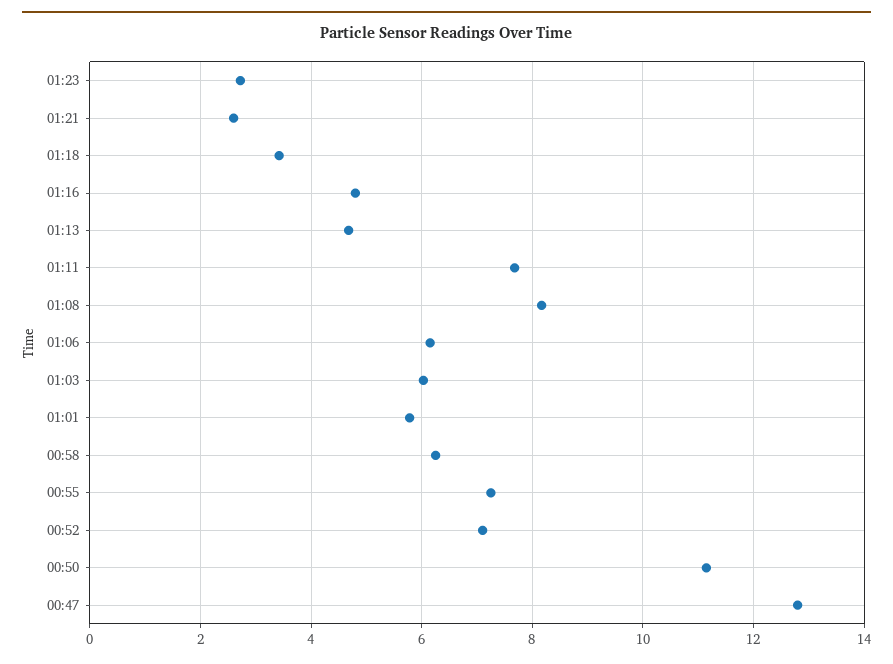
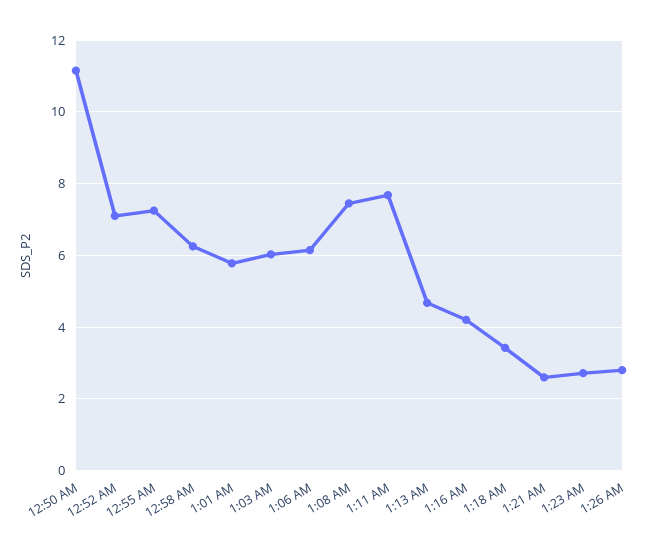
01:16: 4.8 -> 4.2
01:08: 8.2 -> 7.4
00:47: 12.8 -> none
1:26 AM: none -> 2.8

